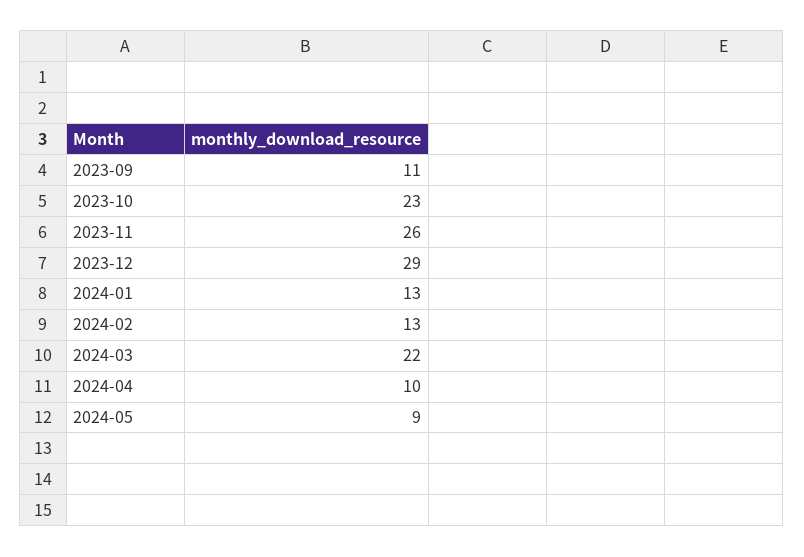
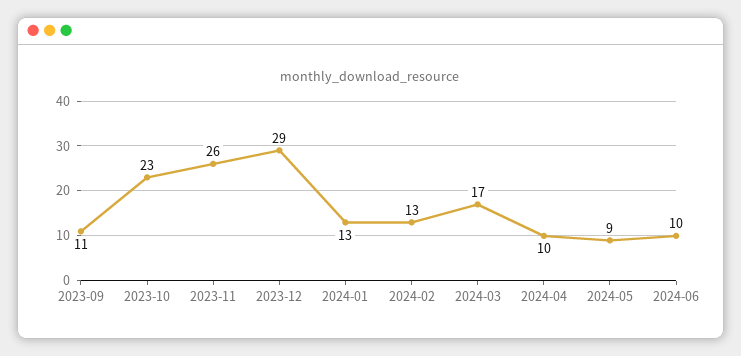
2024-03: 22 -> 17
2024-06: none -> 10

